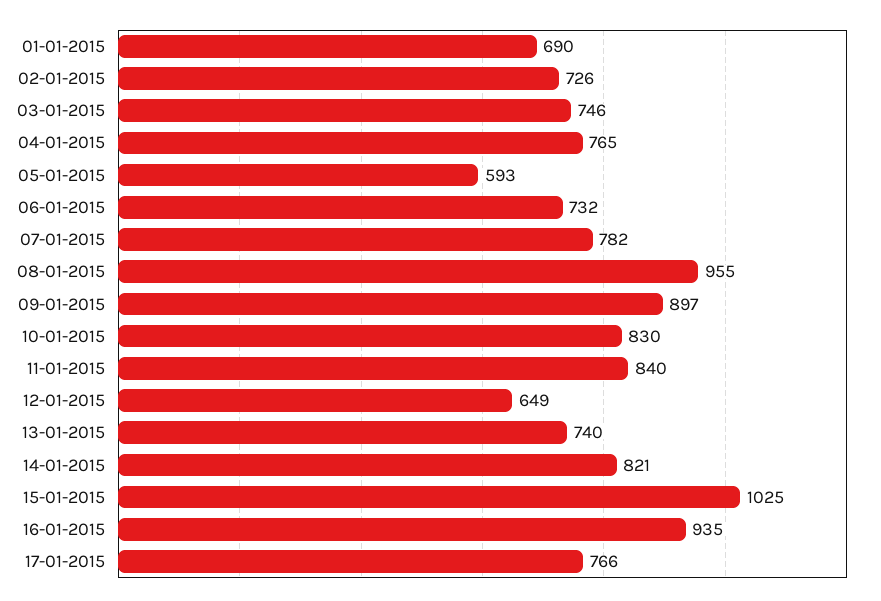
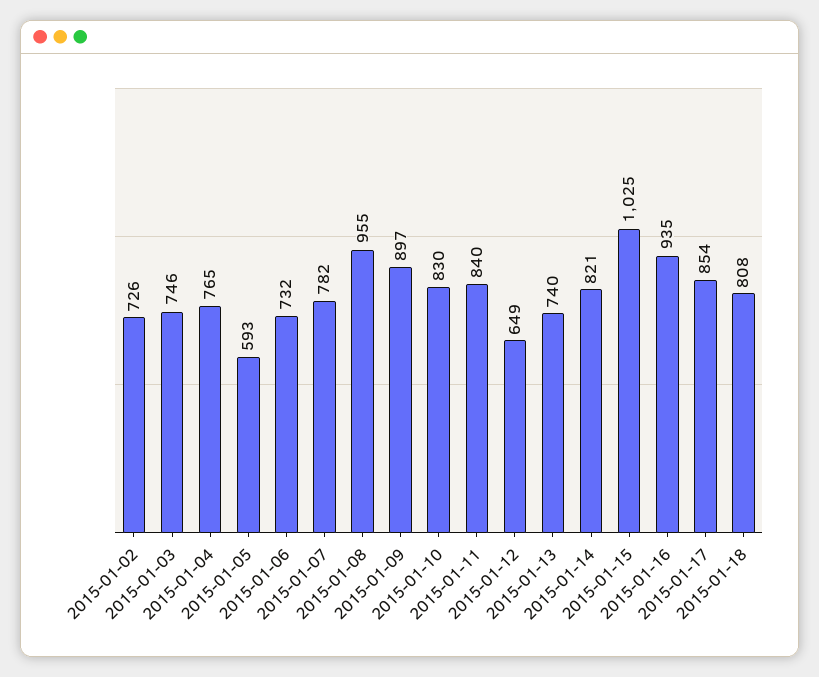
01-01-2015: 690 -> none
17-01-2015: 766 -> 854
2015-01-18: none -> 808

